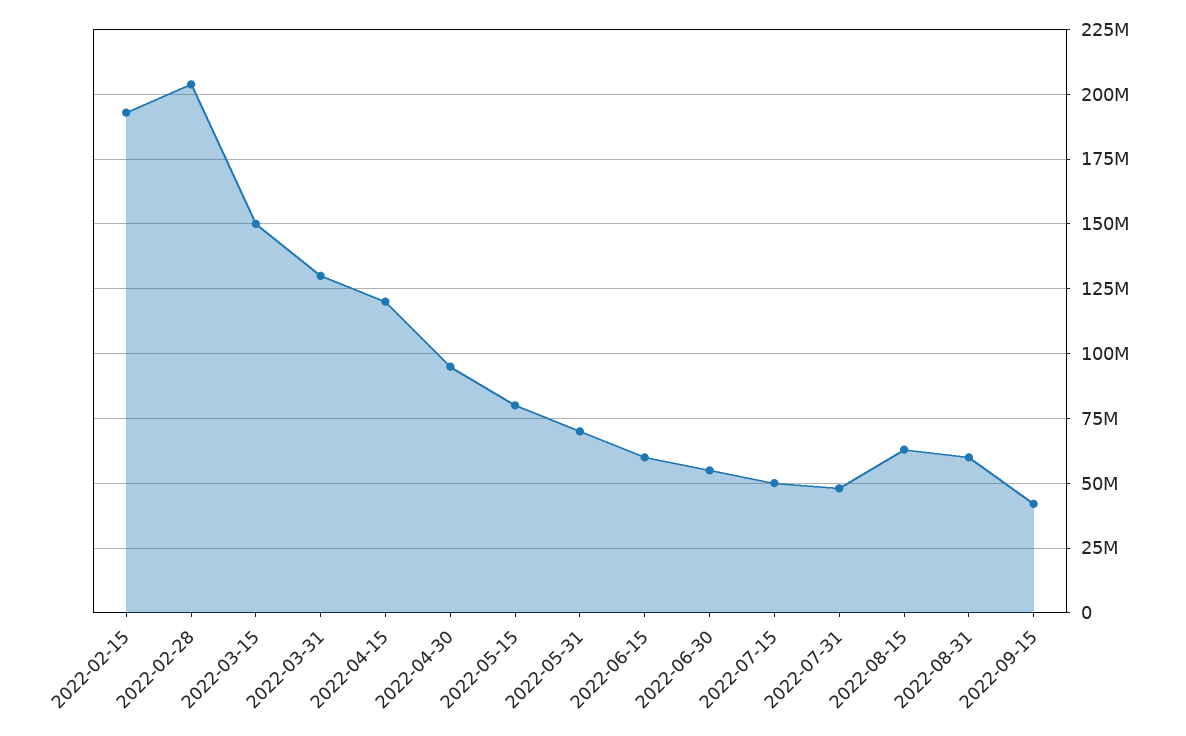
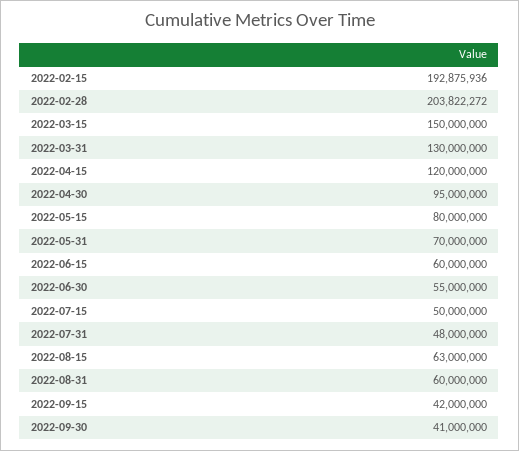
2022-09-30: none -> 41000000

